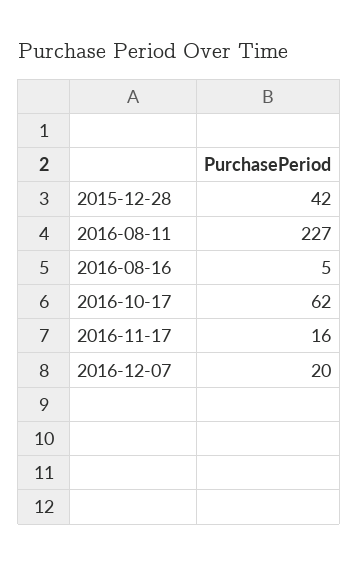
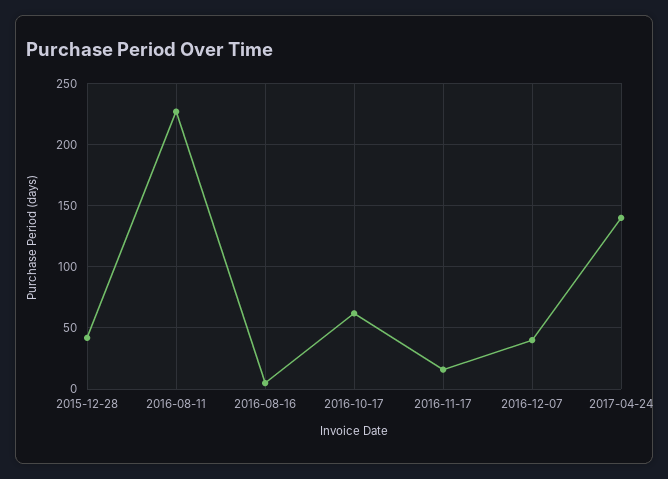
2016-12-07: 20 -> 40
2017-04-24: none -> 140

